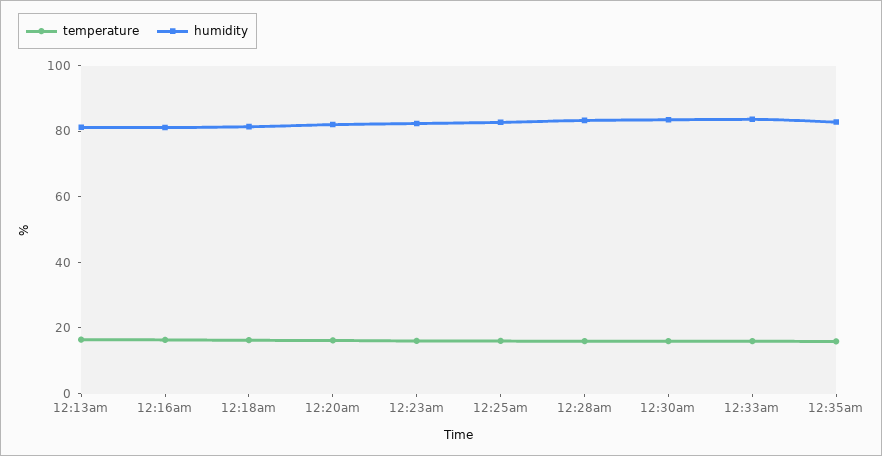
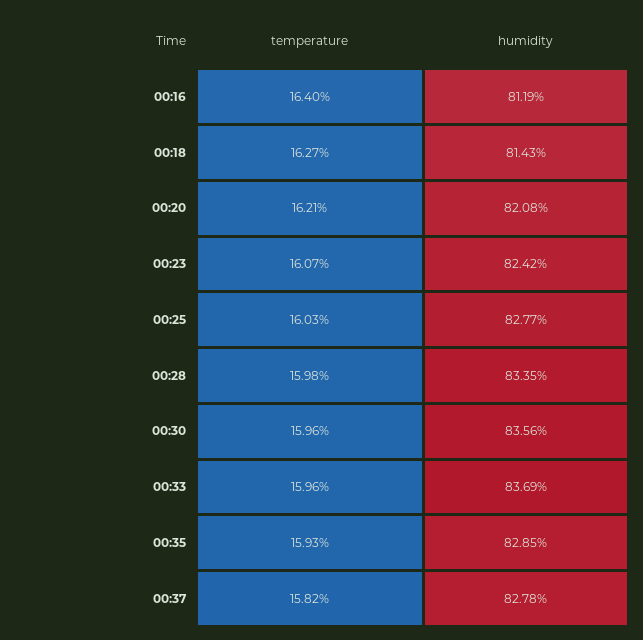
temperature, 12:13am: 15 -> none
humidity, 12:13am: 80 -> none
temperature, 00:37: none -> 15.82
humidity, 00:37: none -> 82.78

